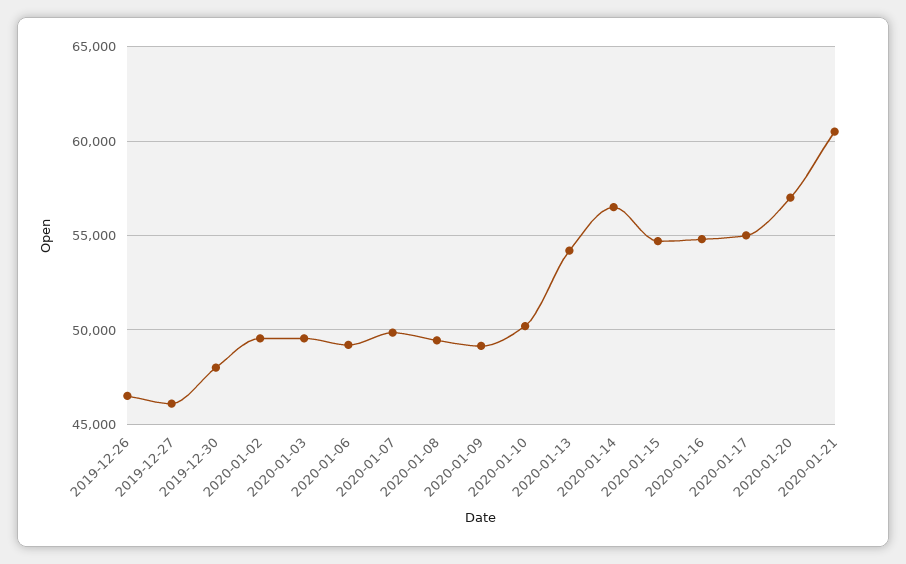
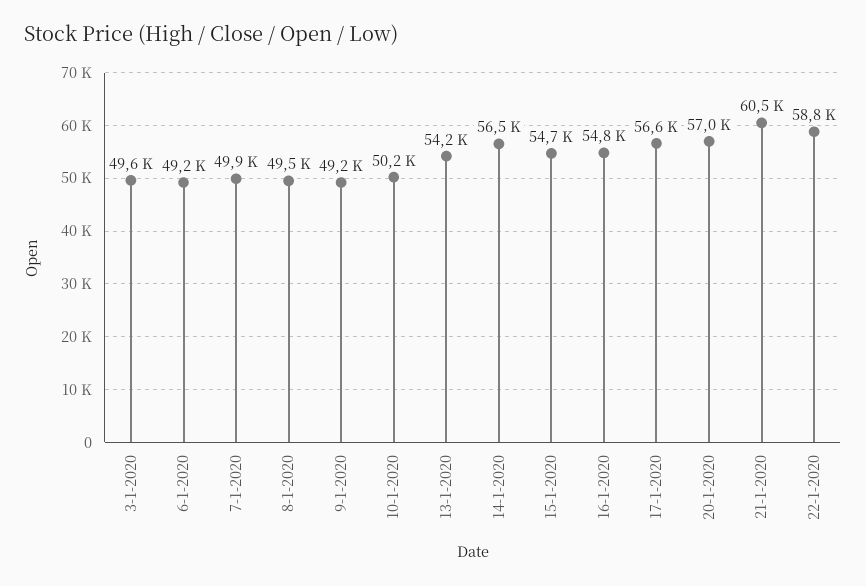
2019-12-26: 46500 -> none
2019-12-27: 46000 -> none
2019-12-30: 48000 -> none
2020-01-02: 49500 -> none
2020-01-17: 55000 -> 56600
22-1-2020: none -> 58800

